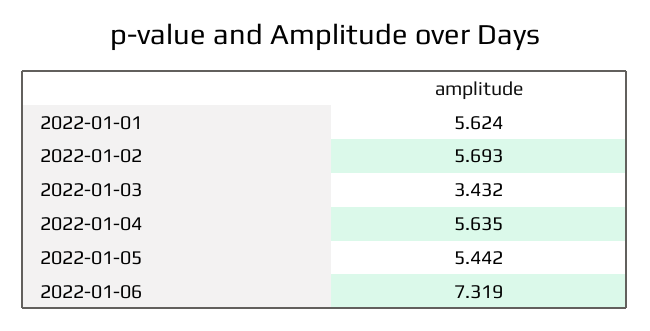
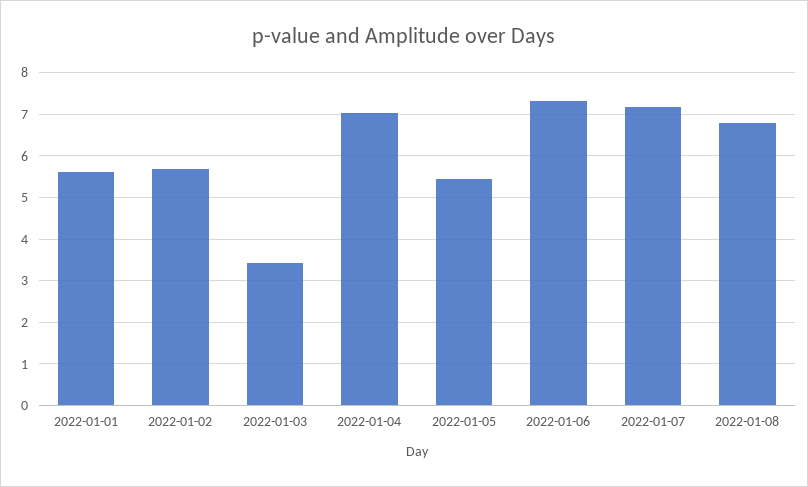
2022-01-04: 5.635 -> 7
2022-01-07: none -> 7.2
2022-01-08: none -> 6.8

